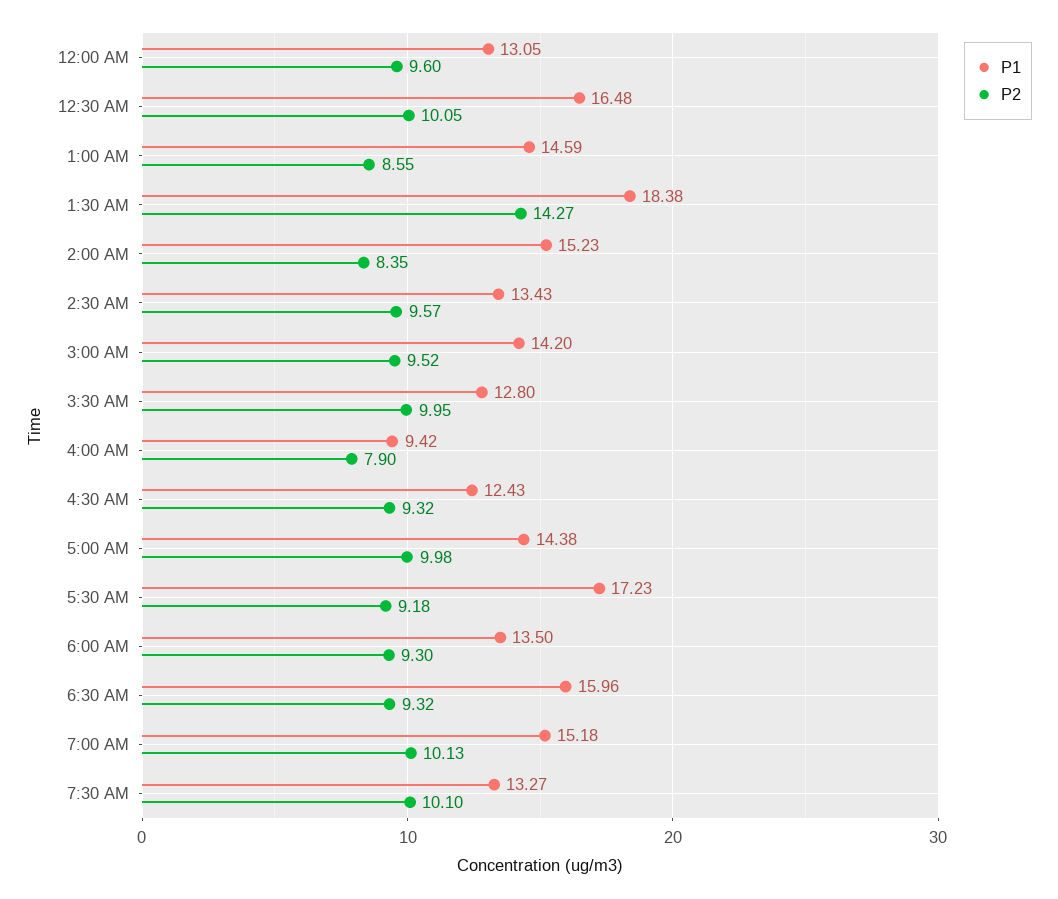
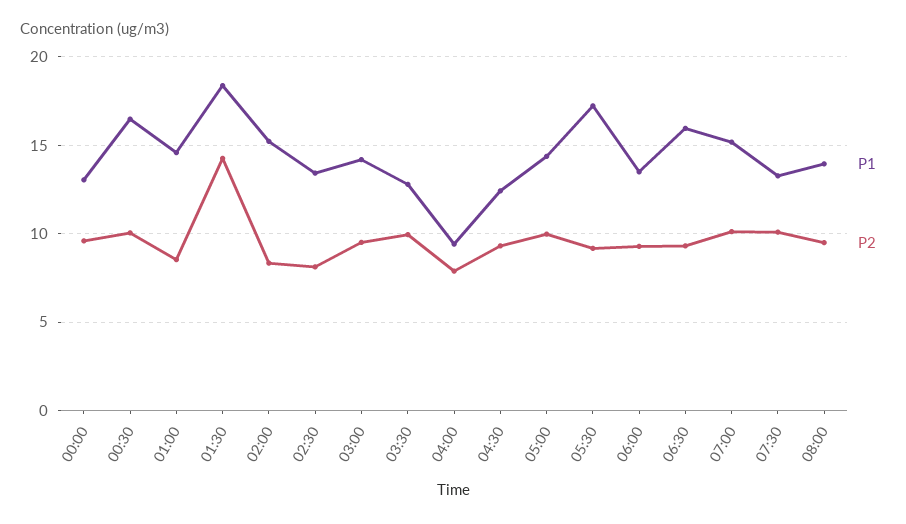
P2, 2:30 AM: 9.57 -> 8
P1, 08:00: none -> 14
P2, 08:00: none -> 9.5

